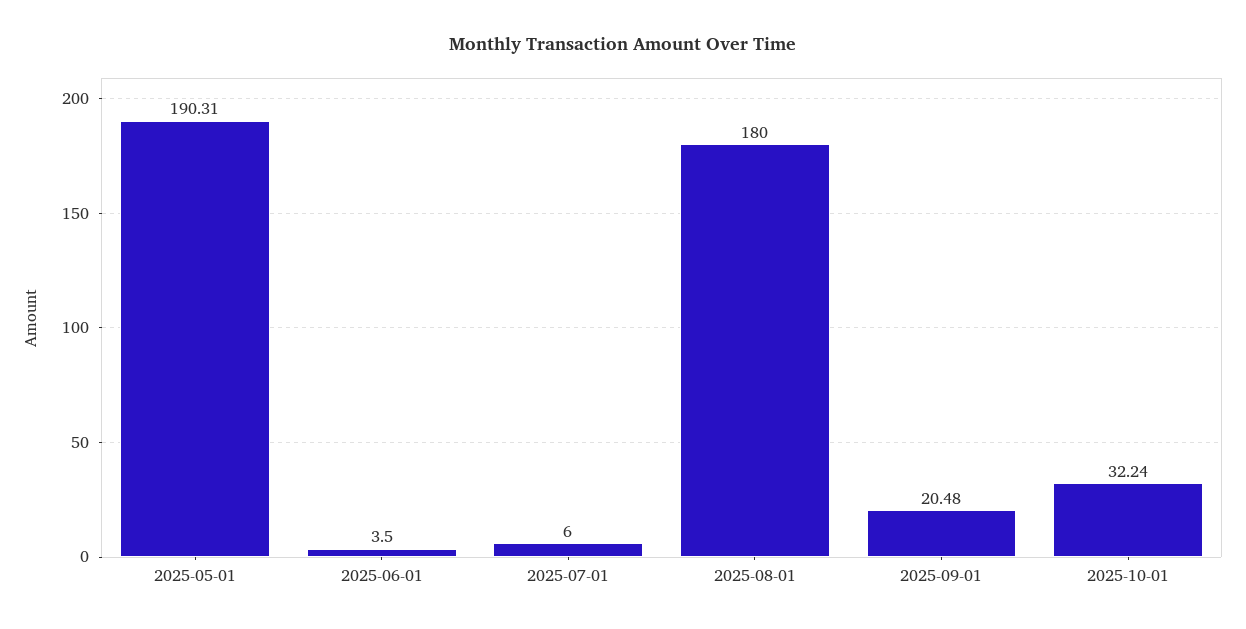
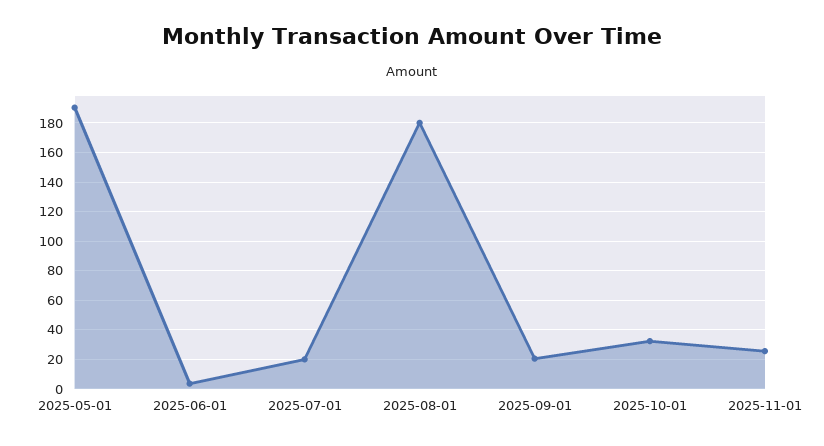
2025-07-01: 6 -> 20
2025-11-01: none -> 25

